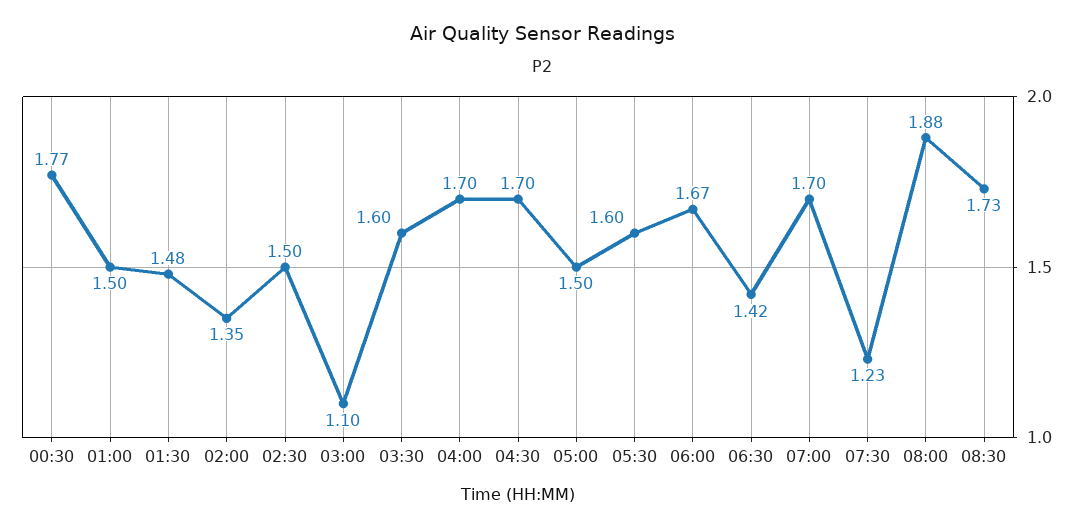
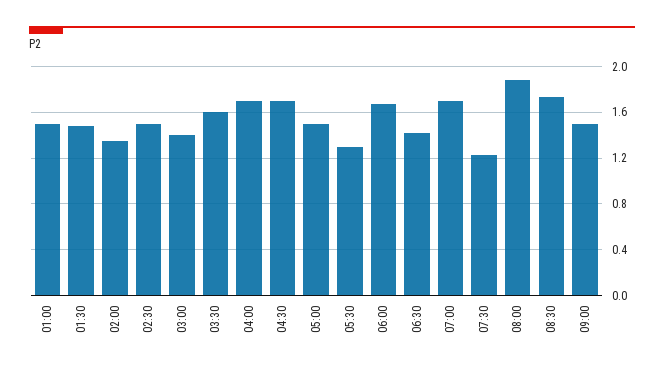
00:30: 1.77 -> none
03:00: 1.1 -> 1.4
05:30: 1.6 -> 1.3
09:00: none -> 1.5

